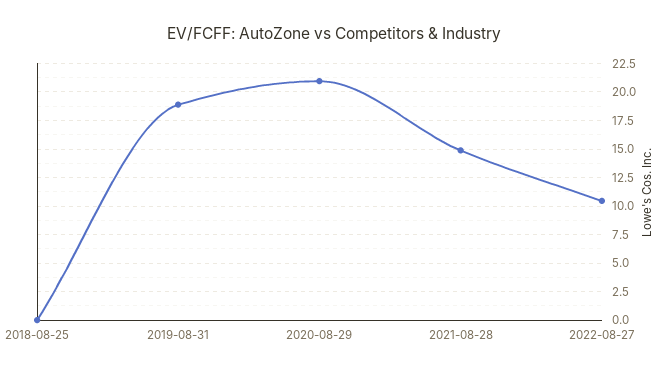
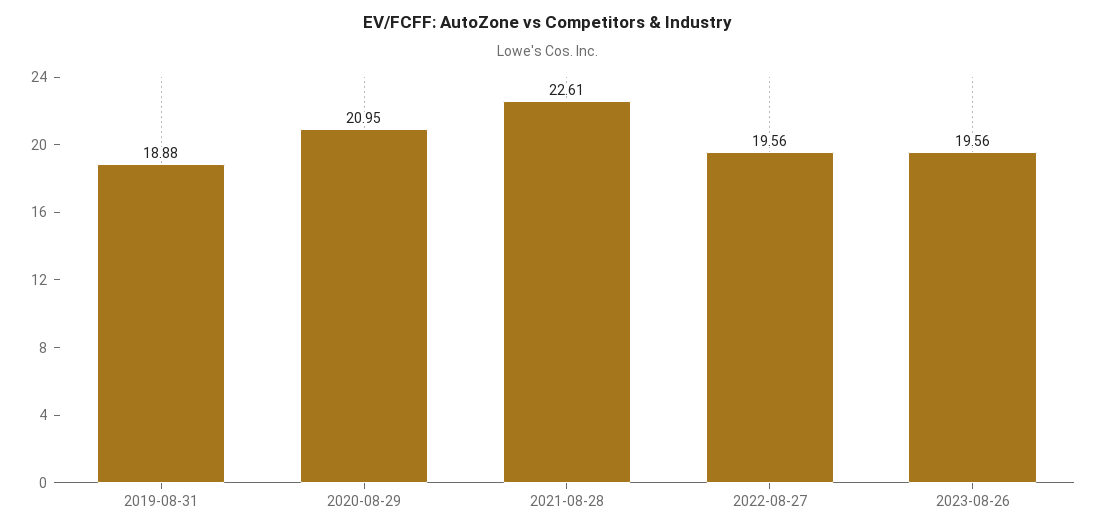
2018-08-25: 0 -> none
2021-08-28: 15 -> 22.61
2022-08-27: 10 -> 19.56
2023-08-26: none -> 19.56

